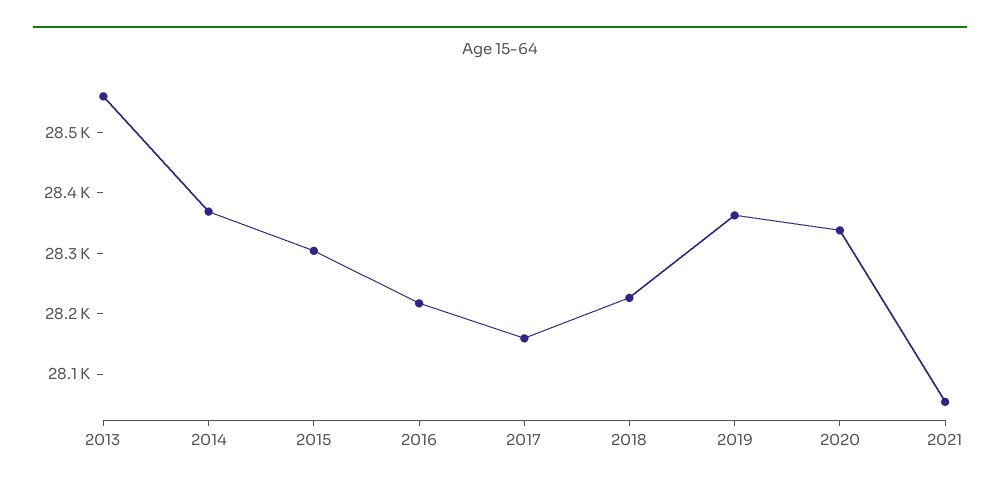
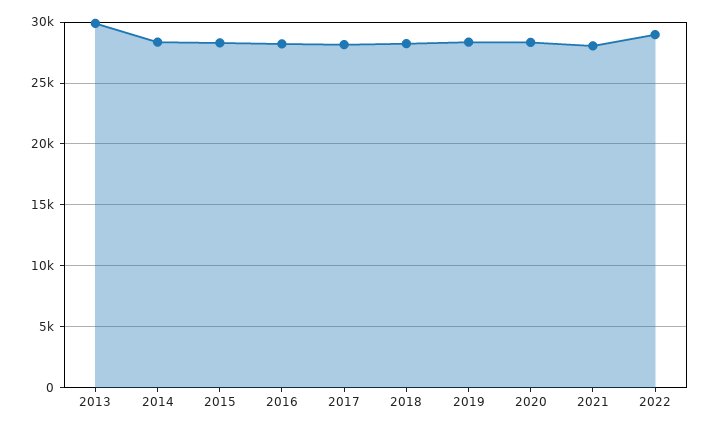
2013: 28560 -> 30000
2022: none -> 29000

